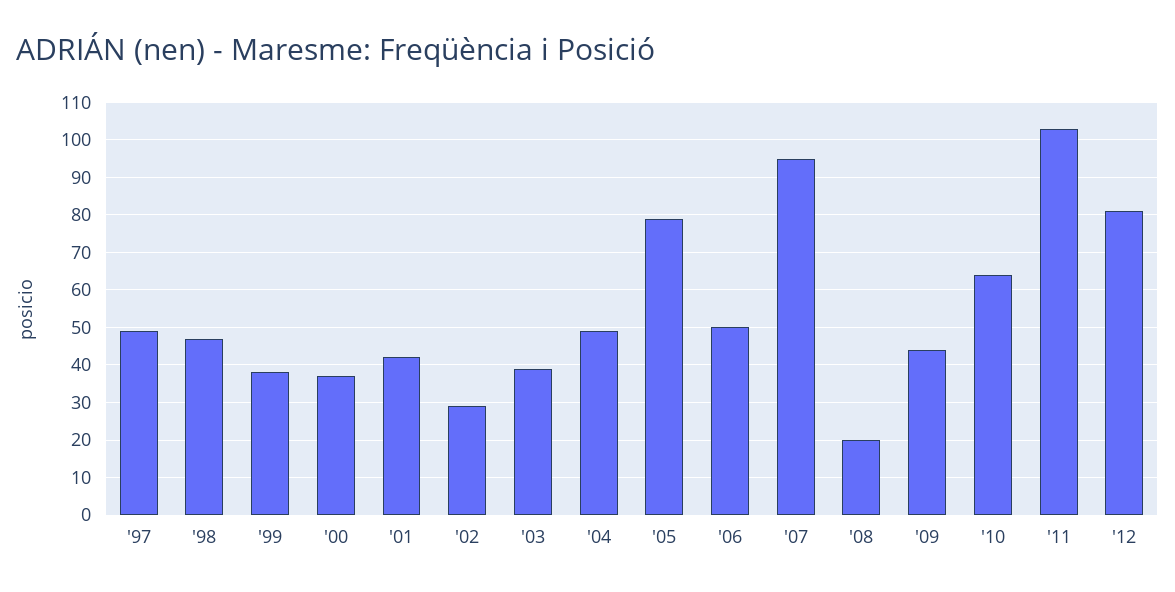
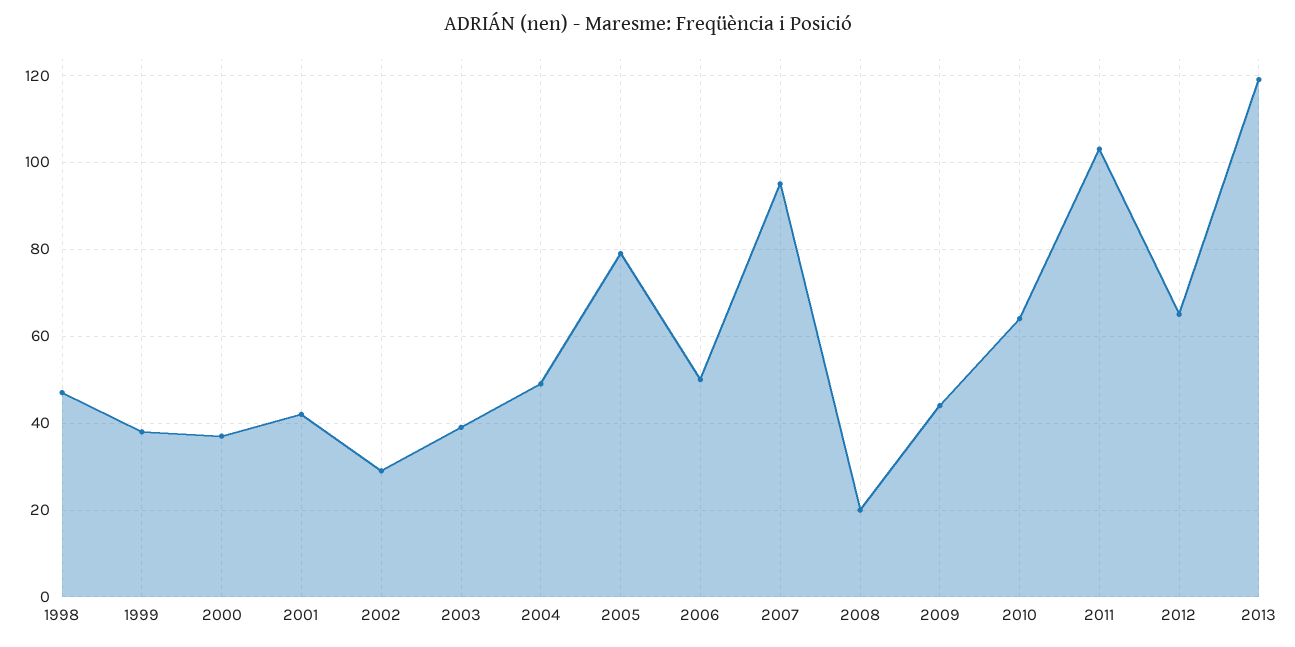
'97: 50 -> none
'12: 80 -> 65
2013: none -> 120

